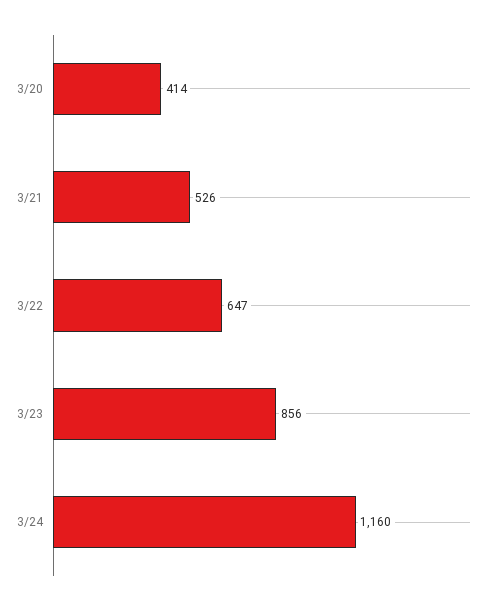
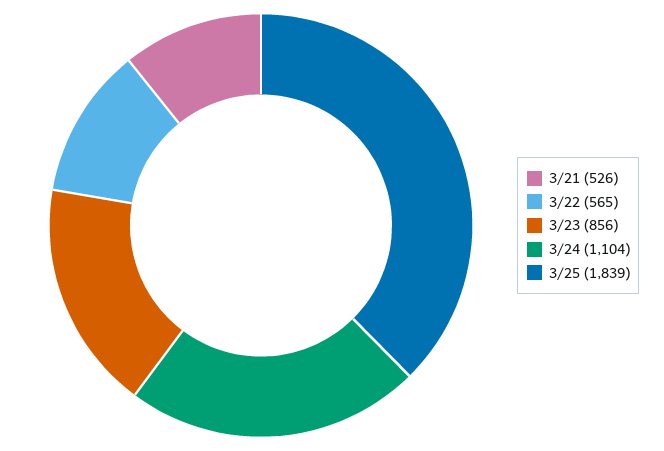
3/20: 414 -> none
3/22: 647 -> 565
3/24: 1160 -> 1104
3/25: none -> 1839

